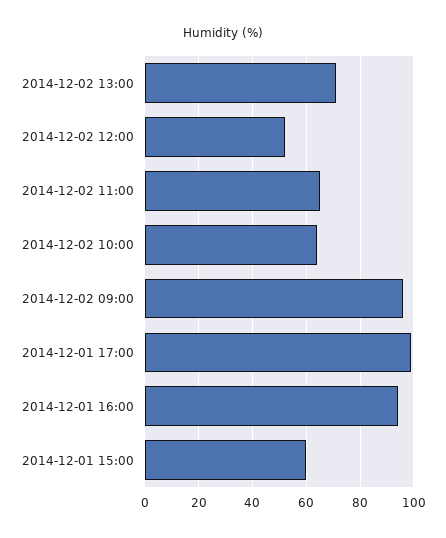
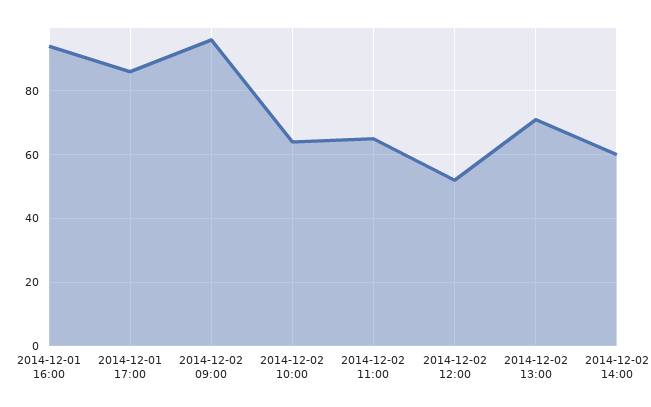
2014-12-01 17:00: 100 -> 85
2014-12-01 15:00: 60 -> none
2014-12-02 14:00: none -> 60

